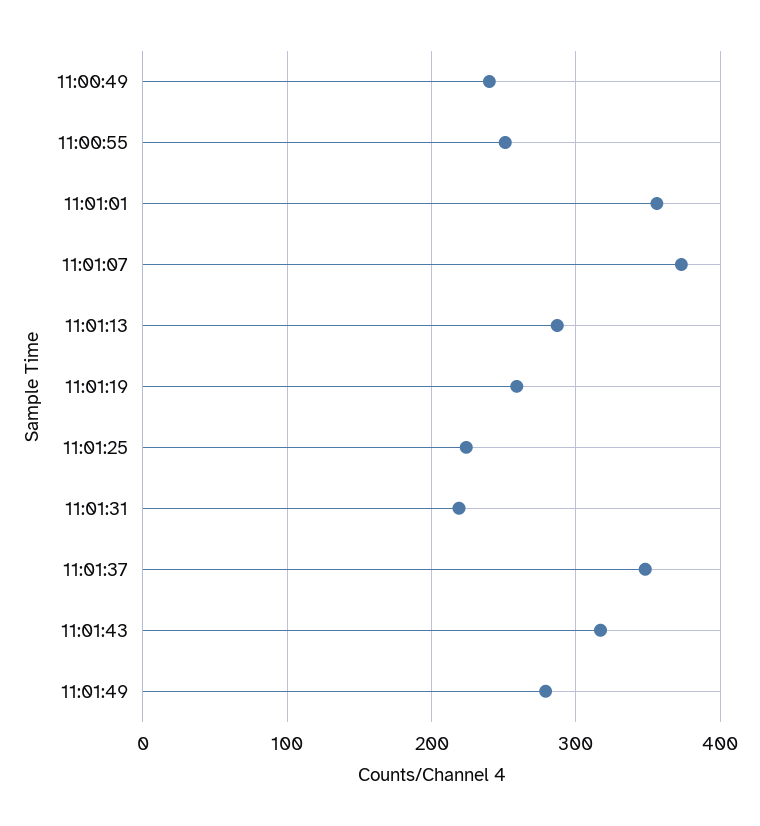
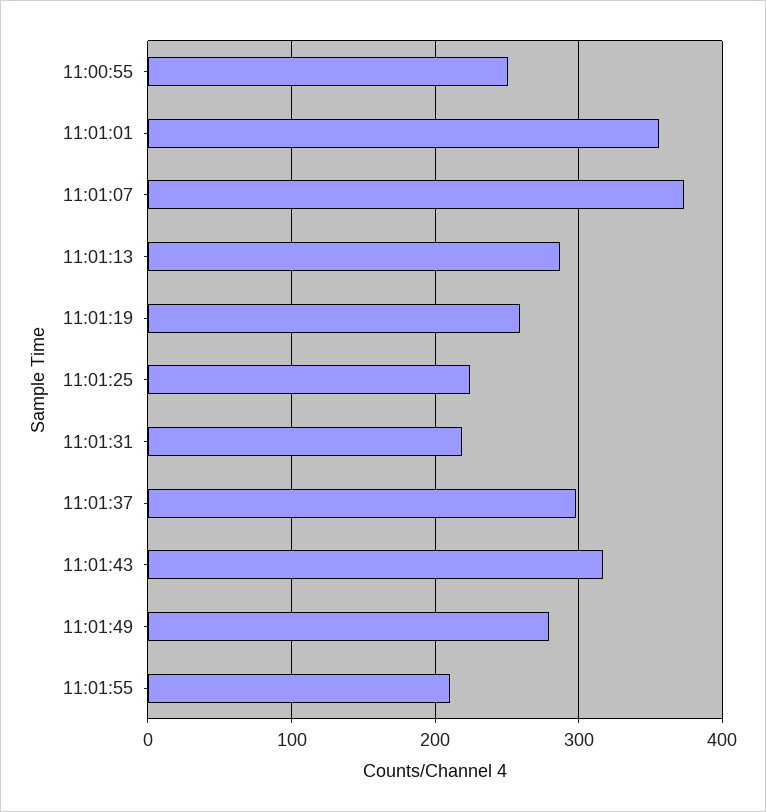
11:00:49: 240 -> none
11:01:37: 350 -> 300
11:01:55: none -> 210

